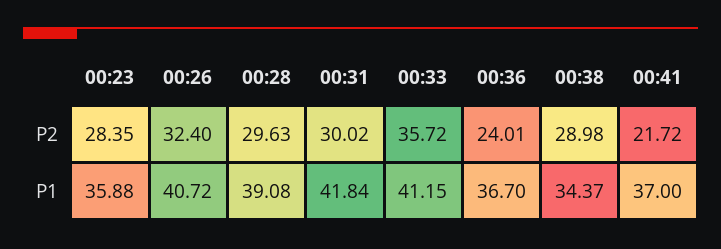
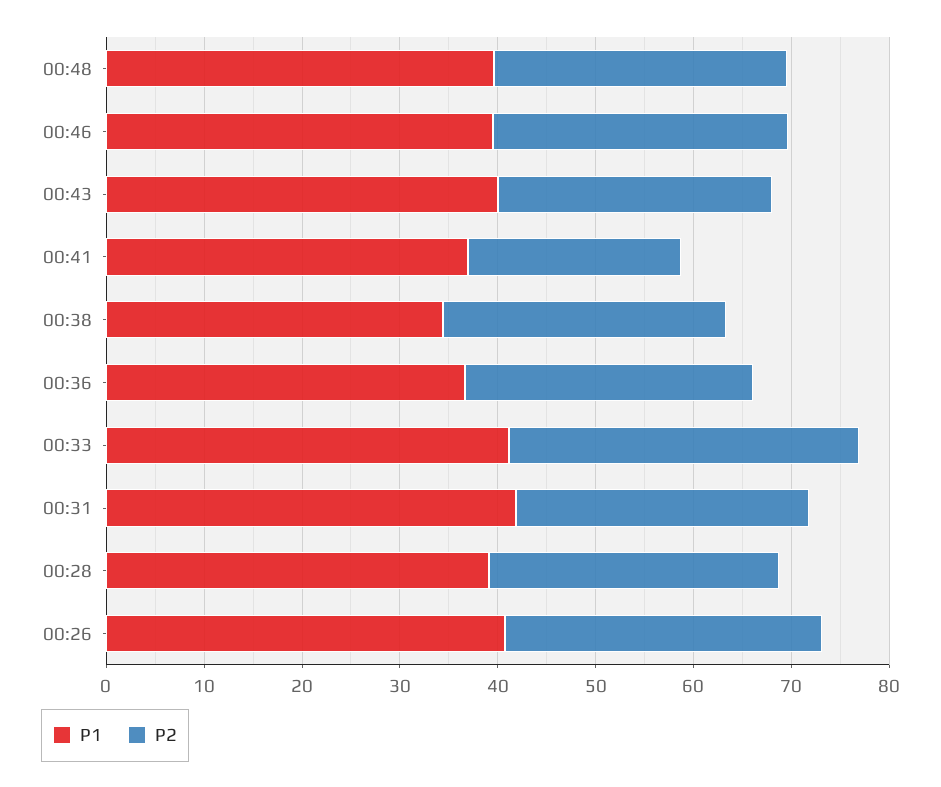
P2, 00:23: 28.35 -> none
P2, 00:36: 24.01 -> 30
P1, 00:23: 35.88 -> none
P1, 00:48: none -> 40
P2, 00:48: none -> 30
P1, 00:46: none -> 40
P2, 00:46: none -> 30
P1, 00:43: none -> 40
P2, 00:43: none -> 28

